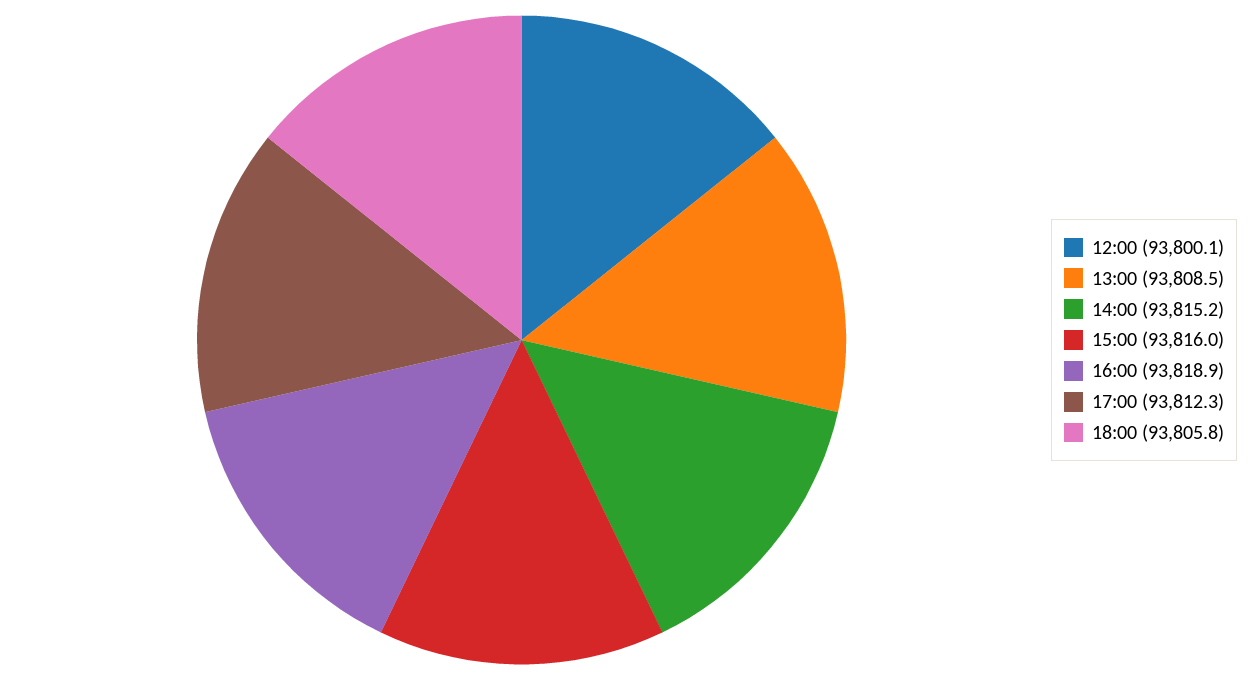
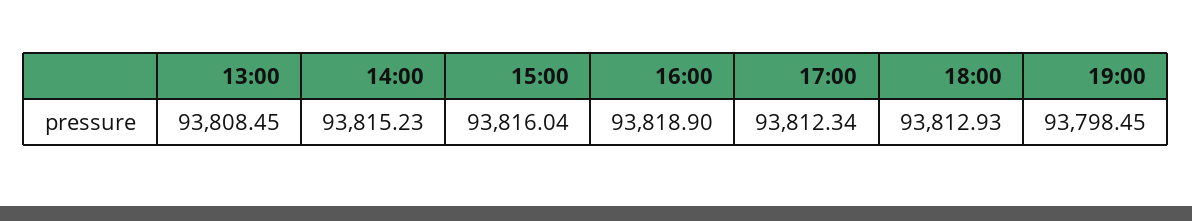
12:00: 93800.1 -> none
18:00: 93805.8 -> 93812.93
19:00: none -> 93798.45

